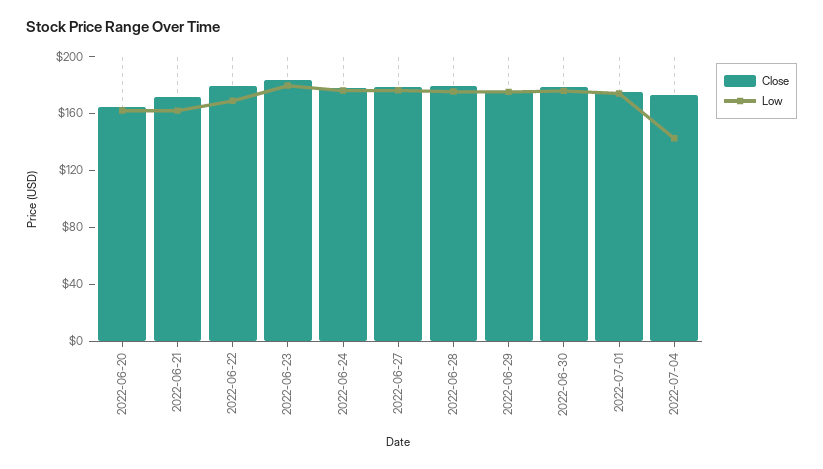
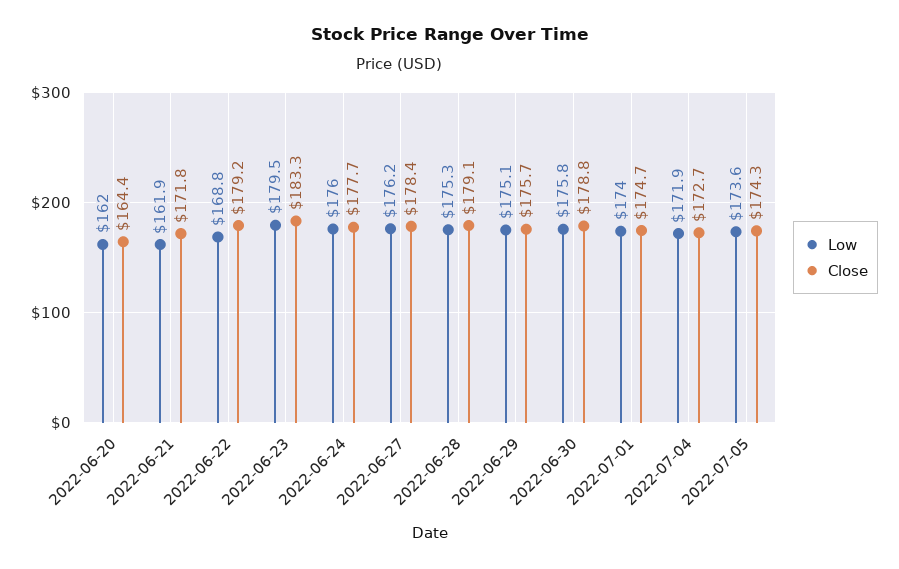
Low, 2022-07-04: 140 -> 171.9
Low, 2022-07-05: none -> 173.6
Close, 2022-07-05: none -> 174.3

